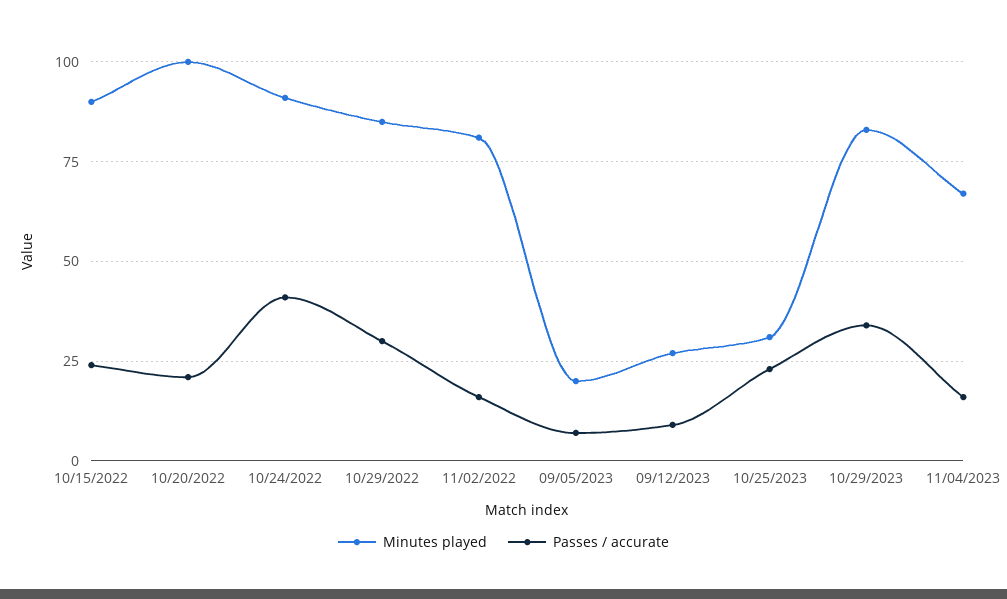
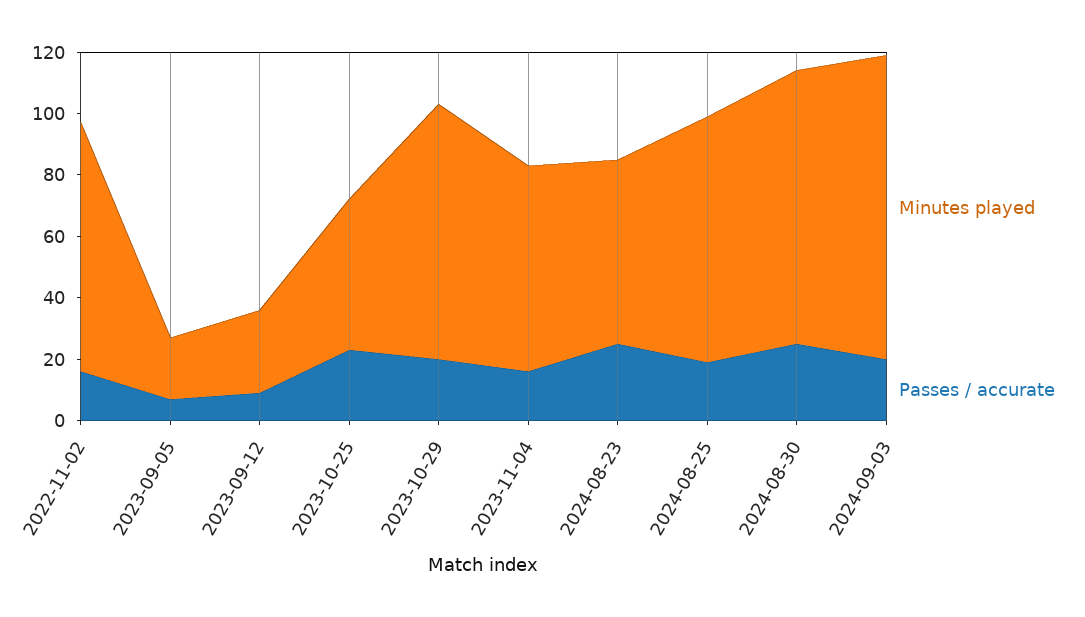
Minutes played, 10/15/2022: 90 -> none
Passes / accurate, 10/15/2022: 25 -> none
Minutes played, 10/20/2022: 100 -> none
Passes / accurate, 10/20/2022: 20 -> none
Minutes played, 10/24/2022: 90 -> none
Passes / accurate, 10/24/2022: 40 -> none
Minutes played, 10/29/2022: 85 -> none
Passes / accurate, 10/29/2022: 30 -> none
Minutes played, 10/25/2023: 30 -> 50
Passes / accurate, 10/29/2023: 35 -> 20
Minutes played, 2024-08-23: none -> 60
Passes / accurate, 2024-08-23: none -> 25
Minutes played, 2024-08-25: none -> 80
Passes / accurate, 2024-08-25: none -> 20
Minutes played, 2024-08-30: none -> 90
Passes / accurate, 2024-08-30: none -> 25
Minutes played, 2024-09-03: none -> 100
Passes / accurate, 2024-09-03: none -> 20

